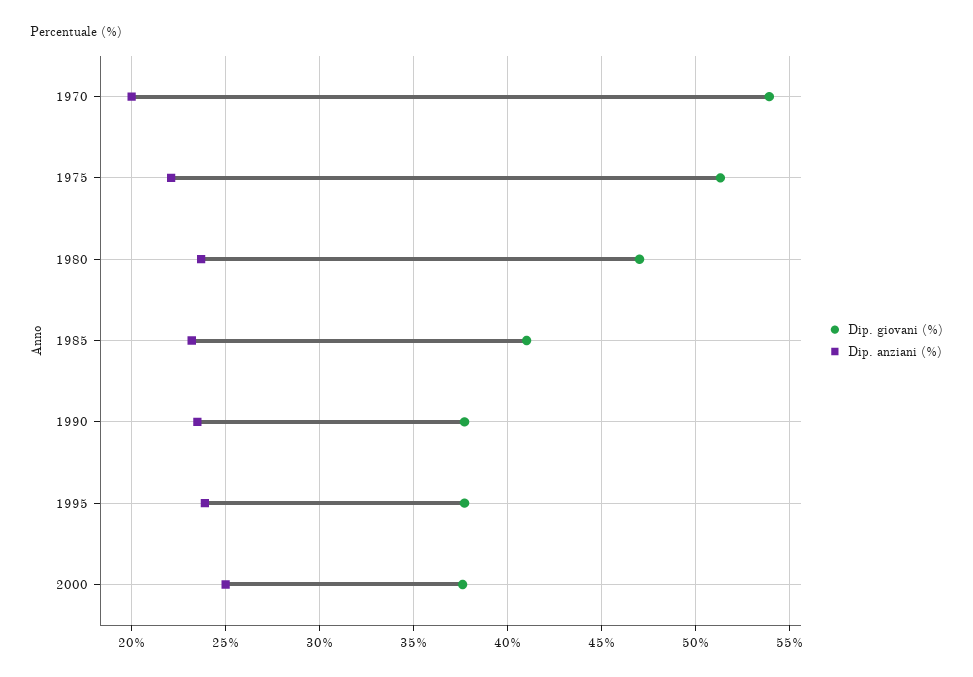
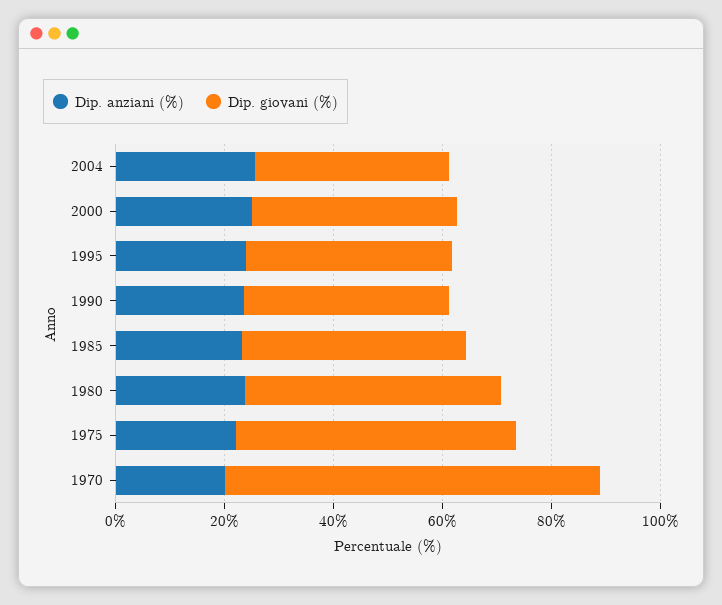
Dip. giovani (%), 1970: 54 -> 70
Dip. anziani (%), 2004: none -> 25
Dip. giovani (%), 2004: none -> 35

